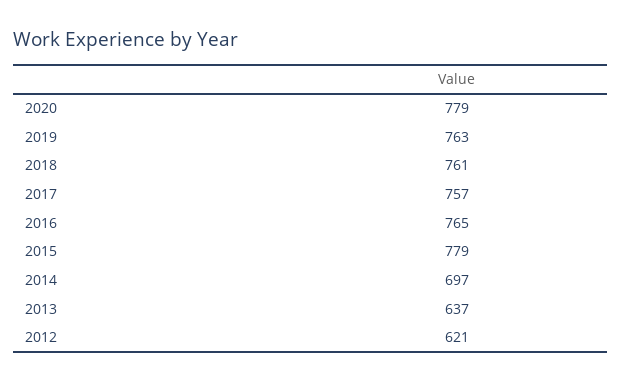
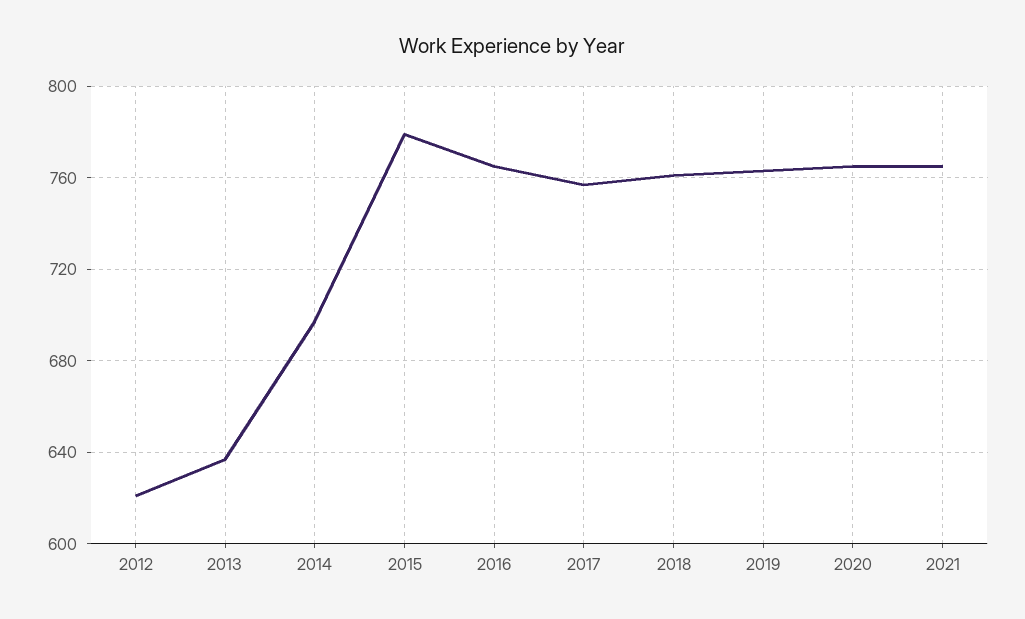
2020: 779 -> 765
2021: none -> 765

